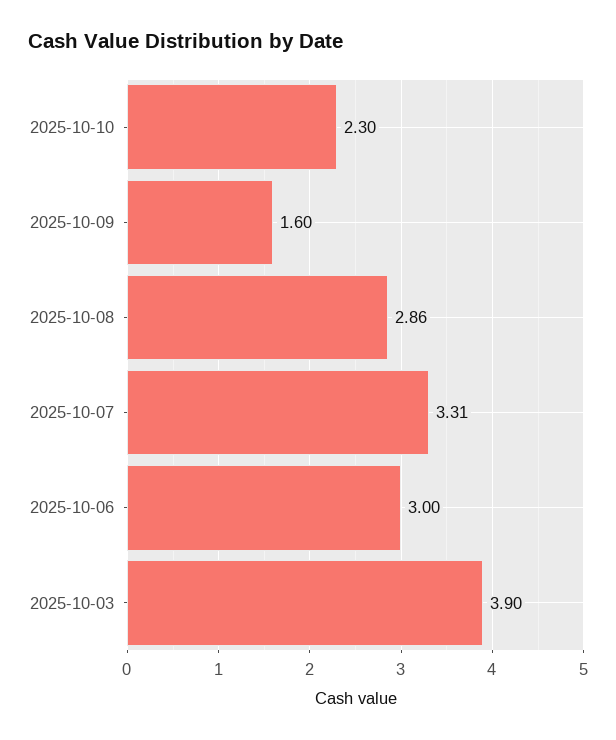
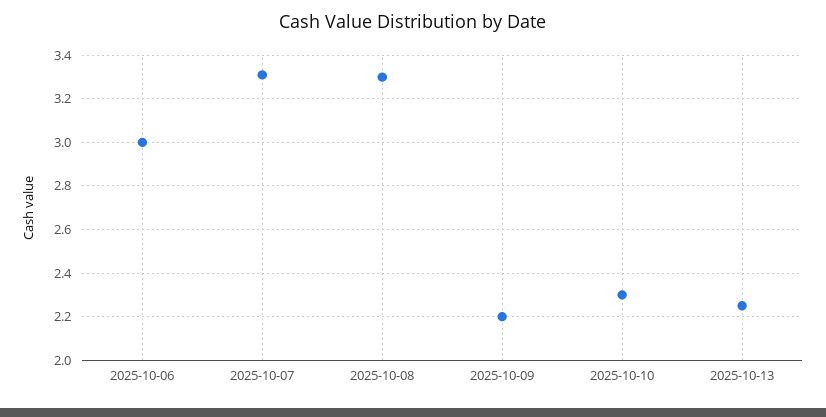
2025-10-09: 1.6 -> 2.2
2025-10-08: 2.86 -> 3.3
2025-10-03: 3.9 -> none
2025-10-13: none -> 2.25

